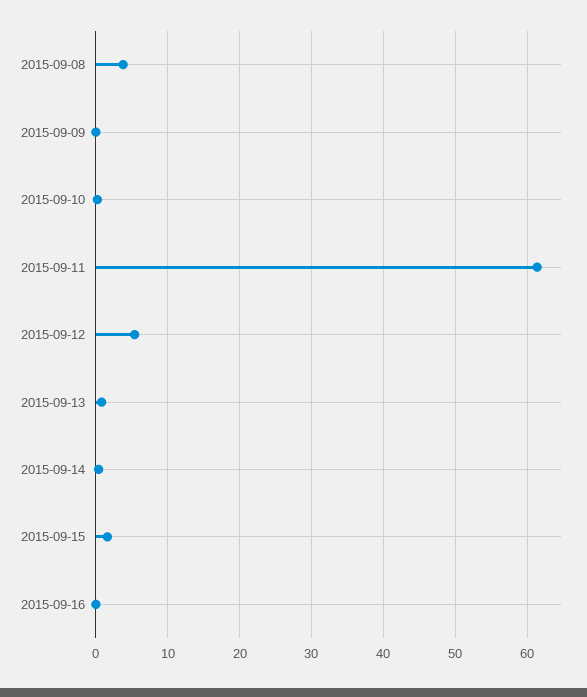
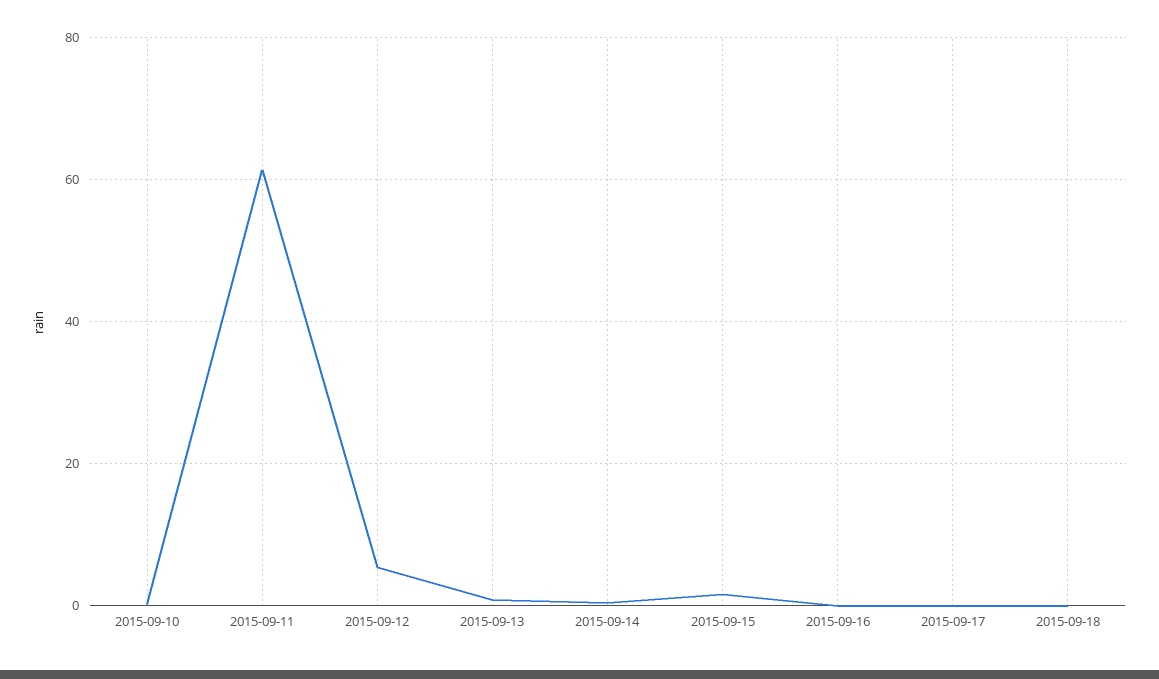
2015-09-08: 4 -> none
2015-09-09: 0 -> none
2015-09-17: none -> 0
2015-09-18: none -> 0

